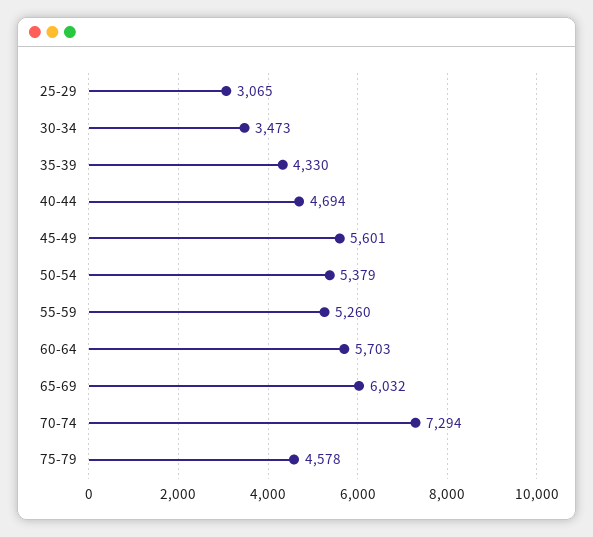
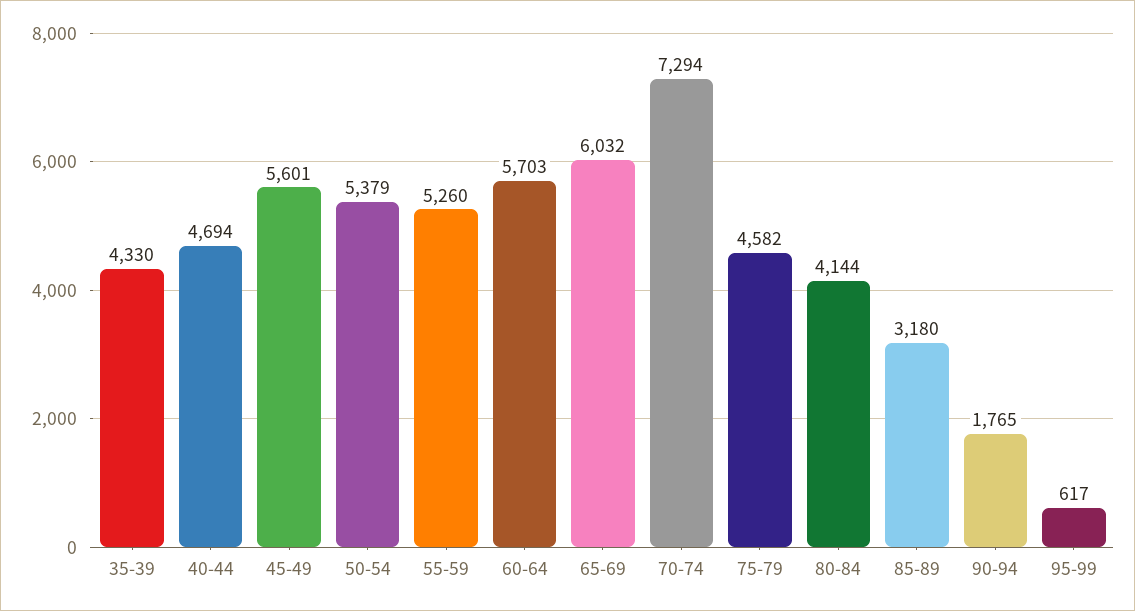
25-29: 3065 -> none
30-34: 3473 -> none
75-79: 4578 -> 4582
80-84: none -> 4144
85-89: none -> 3180
90-94: none -> 1765
95-99: none -> 617

